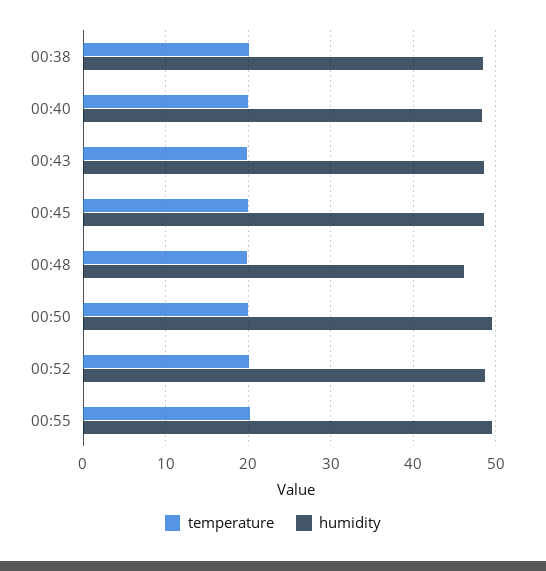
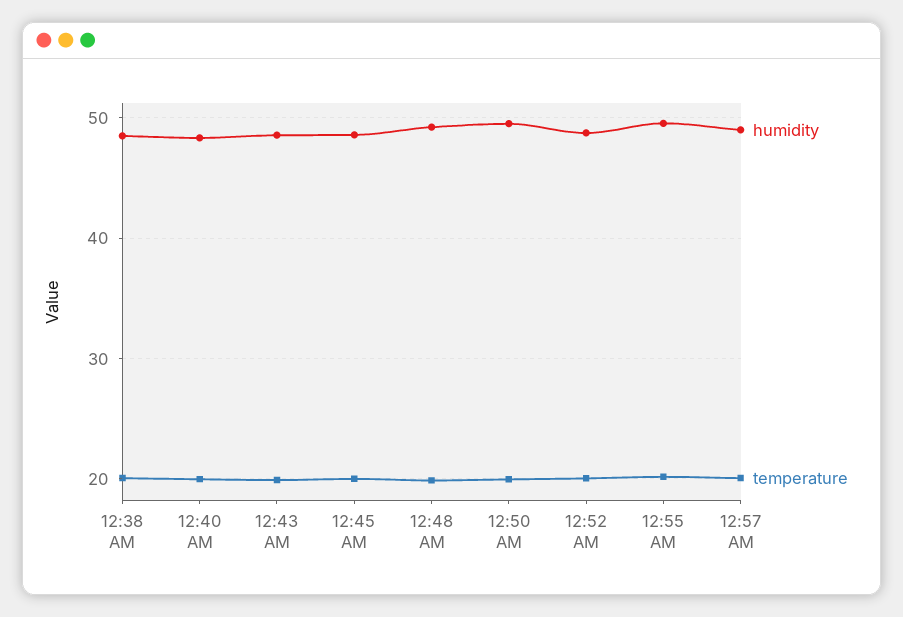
humidity, 00:48: 46 -> 49
humidity, 12:57 AM: none -> 49
temperature, 12:57 AM: none -> 20

